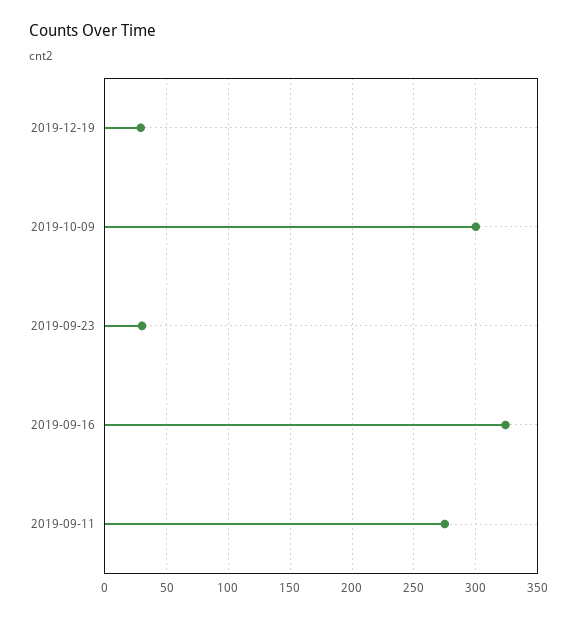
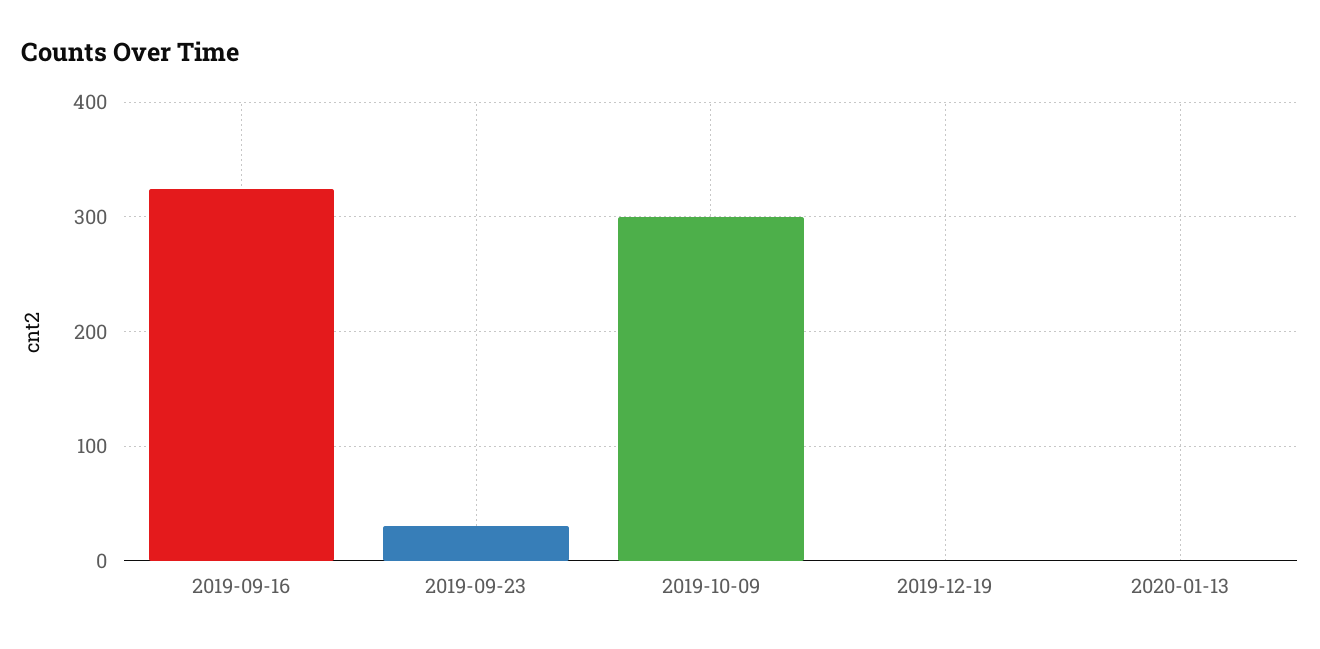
2019-12-19: 30 -> 0
2019-09-11: 275 -> none
2020-01-13: none -> 0

